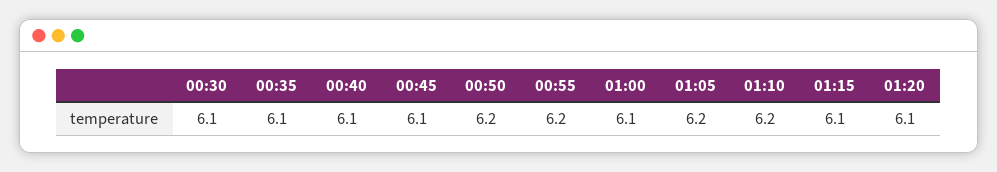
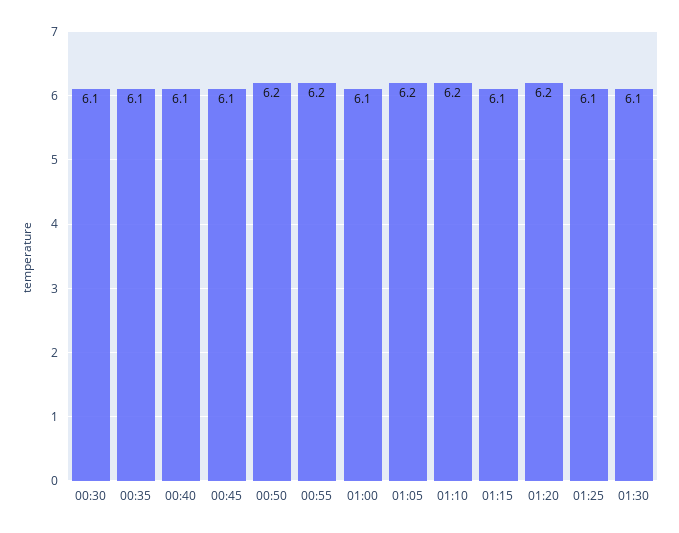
01:20: 6.1 -> 6.2
01:25: none -> 6.1
01:30: none -> 6.1

